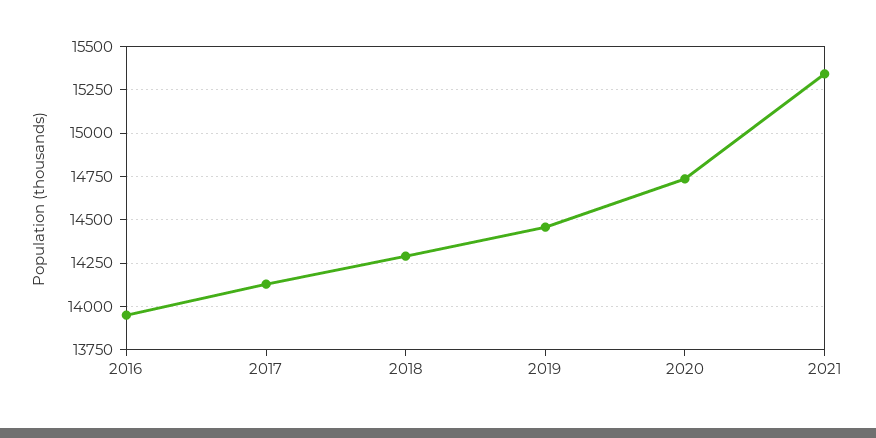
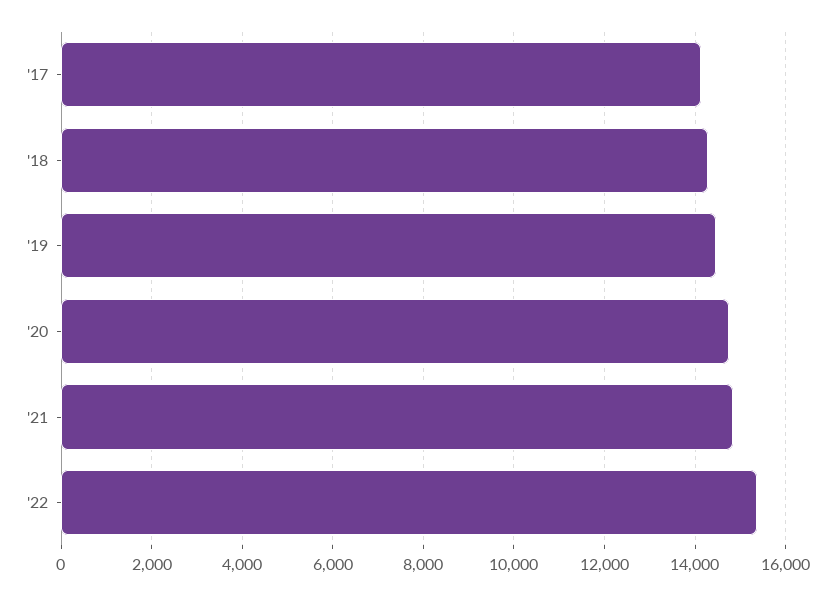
2016: 13950 -> none
2021: 15350 -> 14800
'22: none -> 15400

